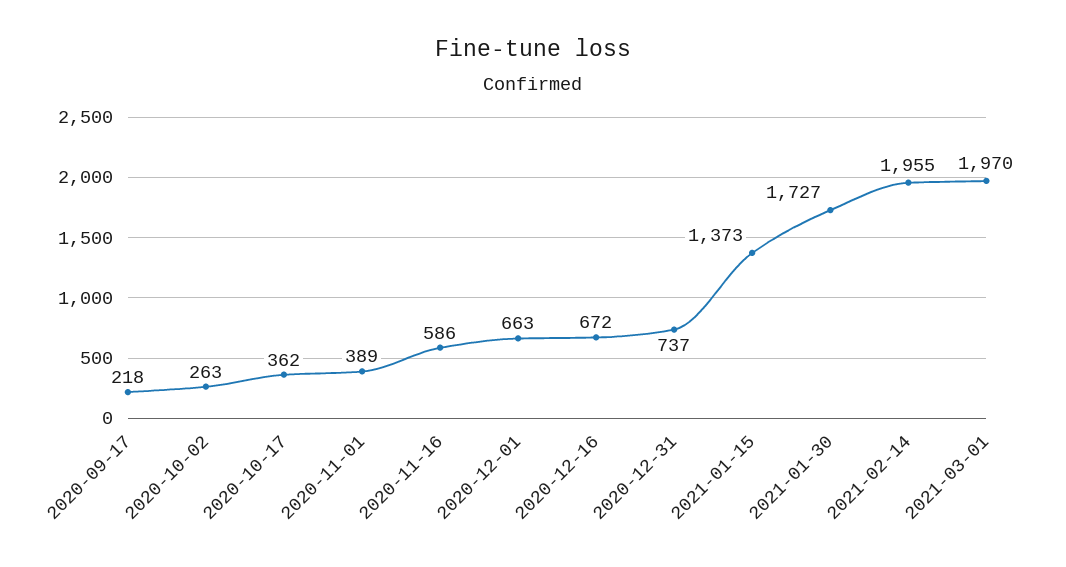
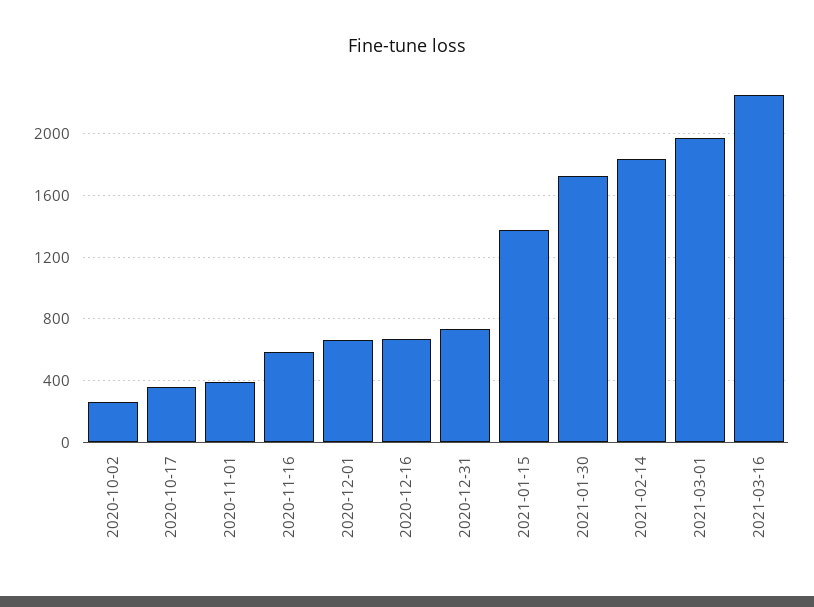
2020-09-17: 218 -> none
2021-02-14: 1955 -> 1850
2021-03-16: none -> 2250

